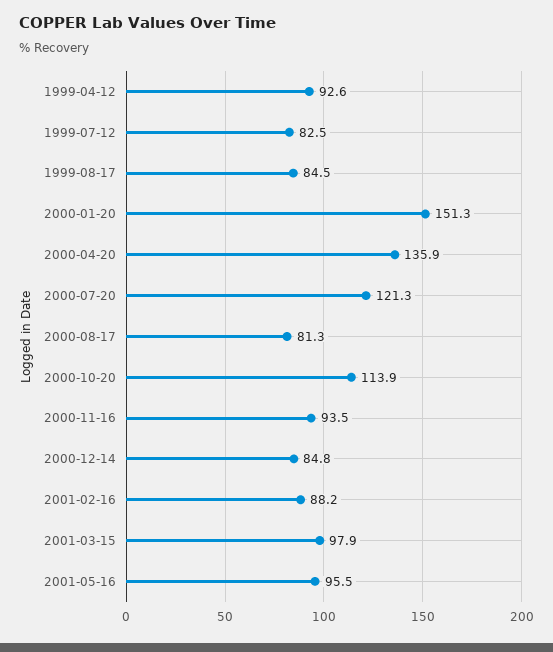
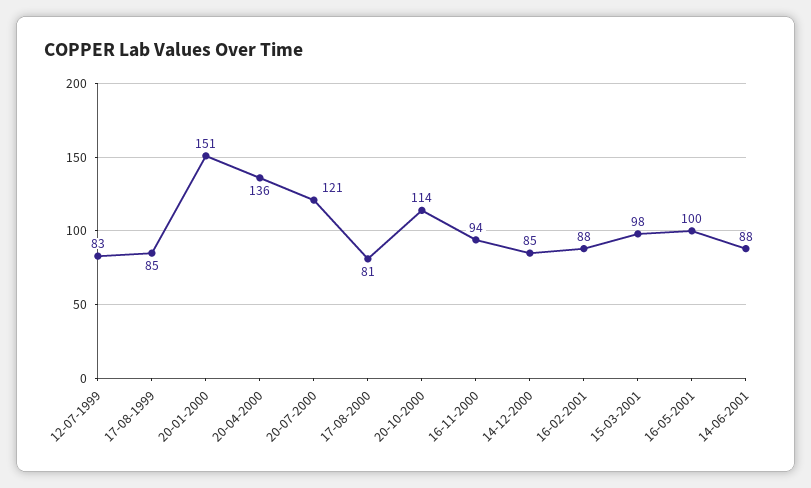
1999-04-12: 92.6 -> none
2001-05-16: 95.5 -> 100
14-06-2001: none -> 88

